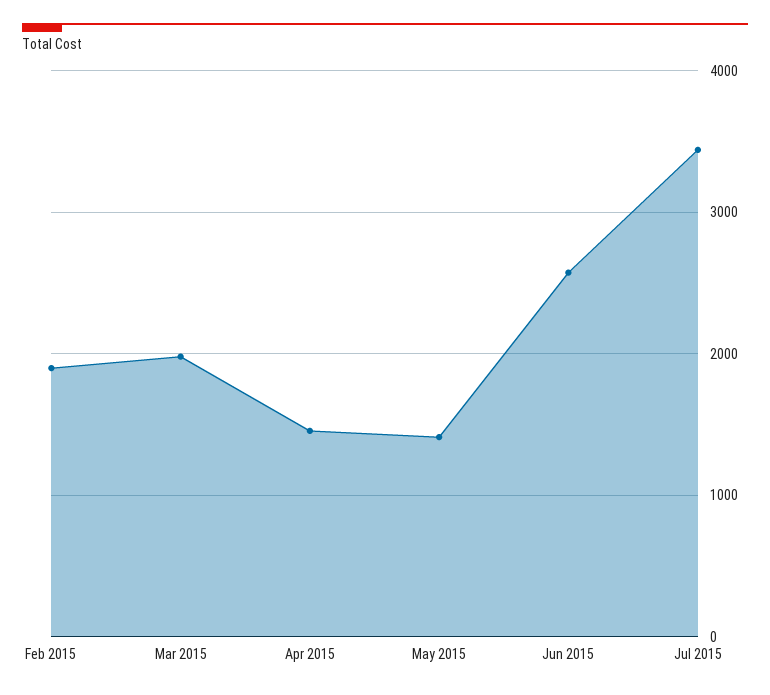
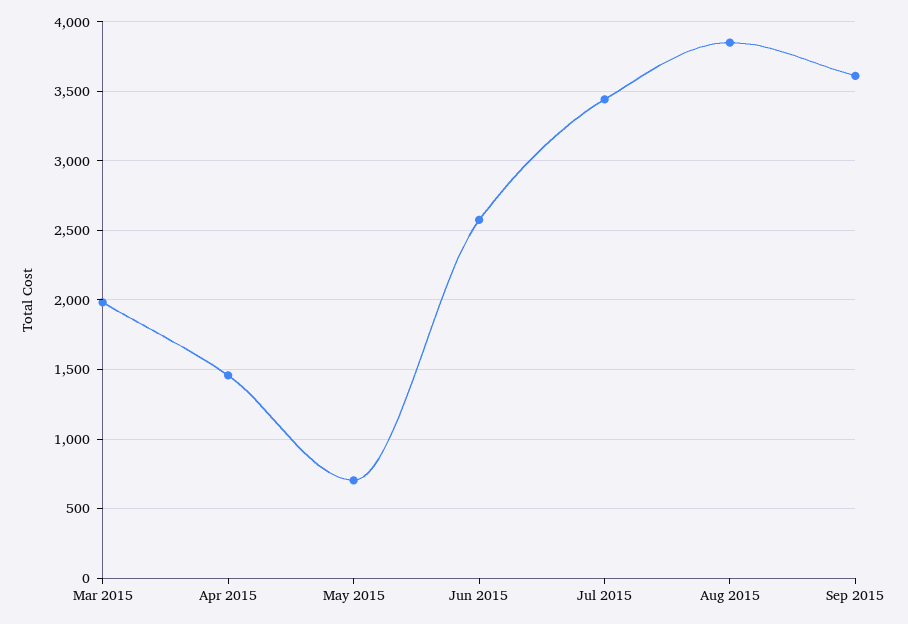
Feb 2015: 1900 -> none
May 2015: 1400 -> 700
Aug 2015: none -> 3850
Sep 2015: none -> 3600

